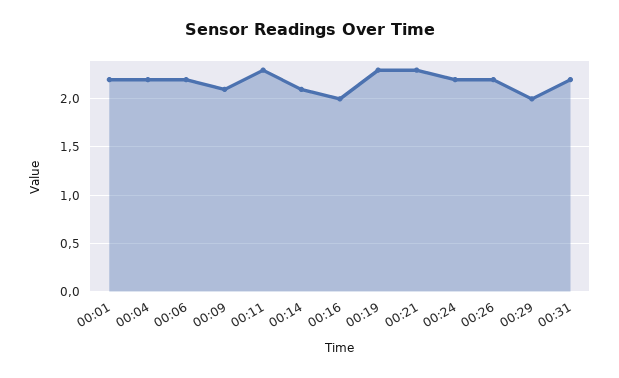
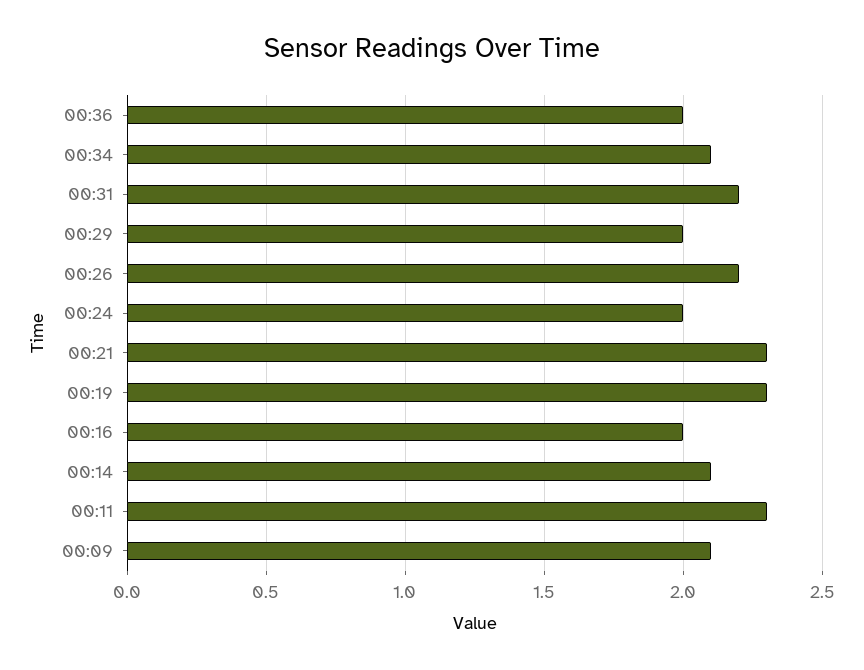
00:01: 2.2 -> none
00:04: 2.2 -> none
00:06: 2.2 -> none
00:24: 2.2 -> 2
00:36: none -> 2
00:34: none -> 2.1

